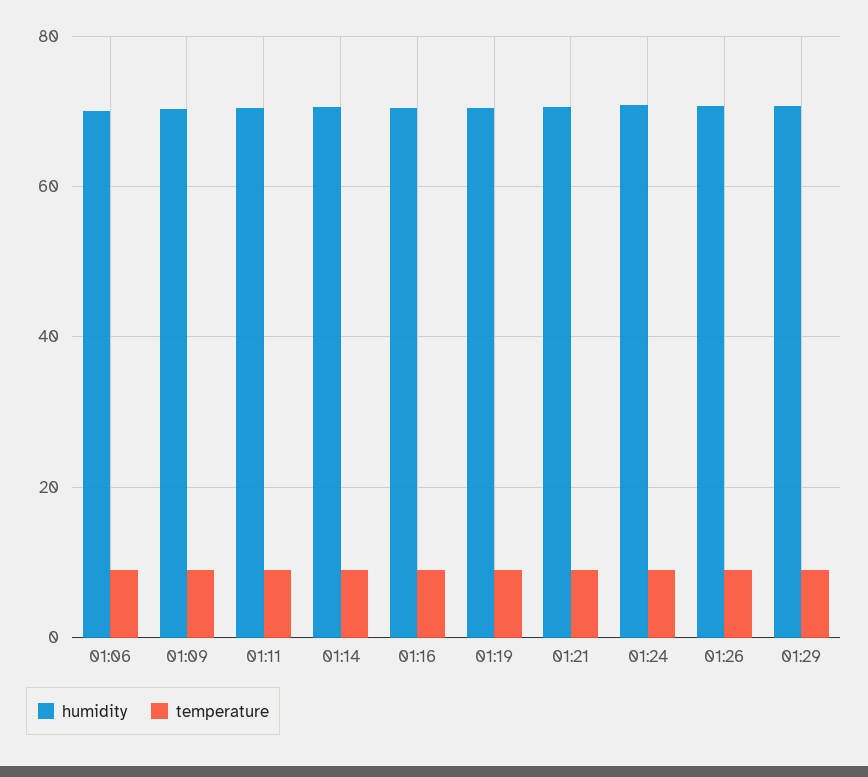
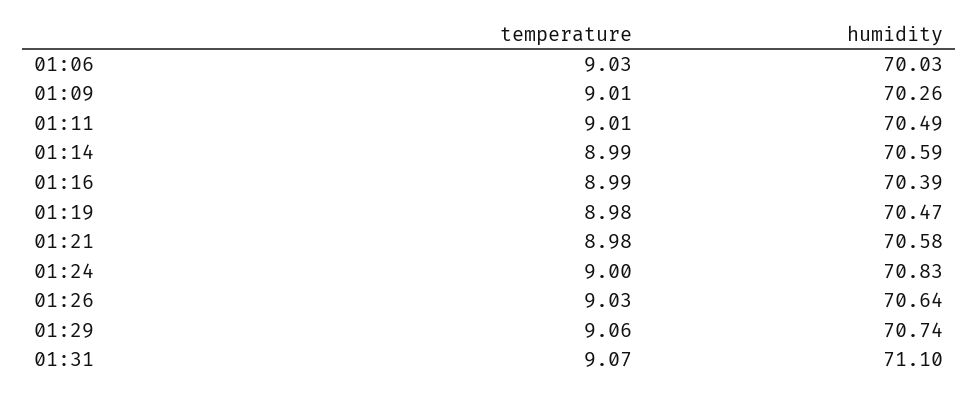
temperature, 01:31: none -> 9.07
humidity, 01:31: none -> 71.1

